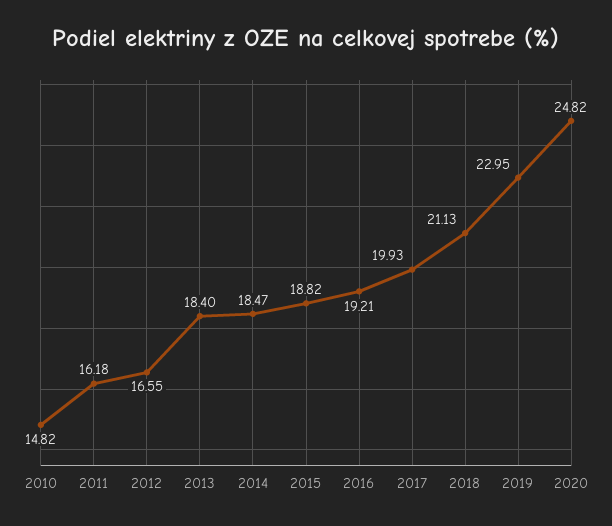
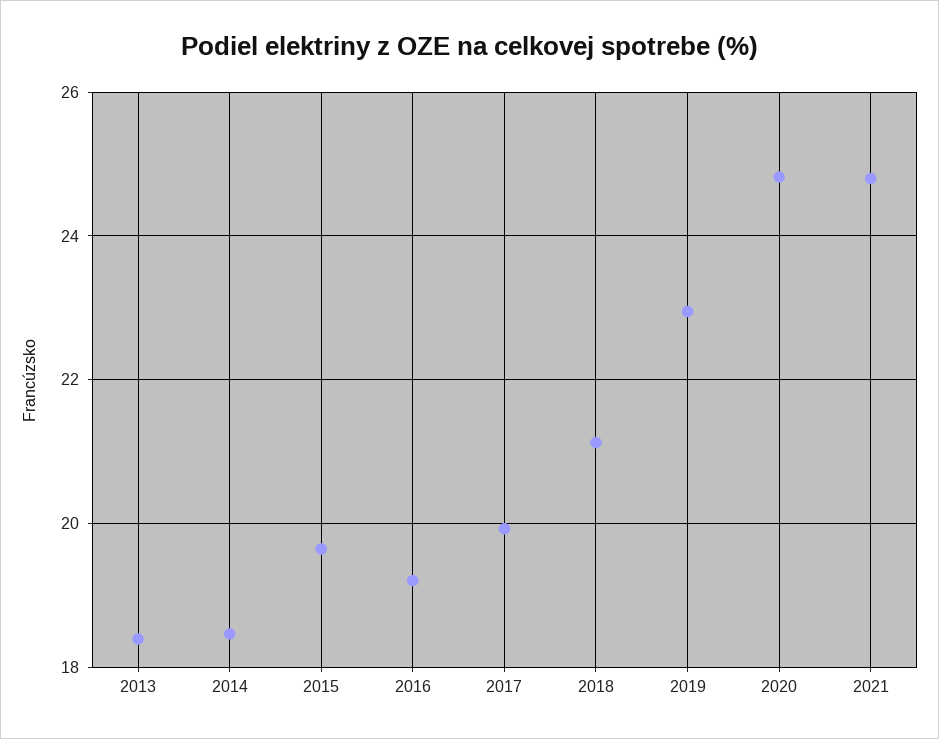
2010: 14.82 -> none
2011: 16.18 -> none
2012: 16.55 -> none
2015: 18.82 -> 19.6
2021: none -> 24.8

